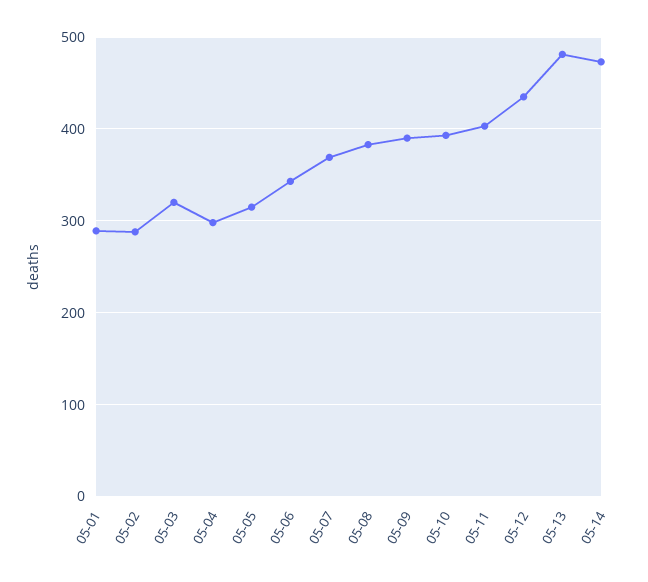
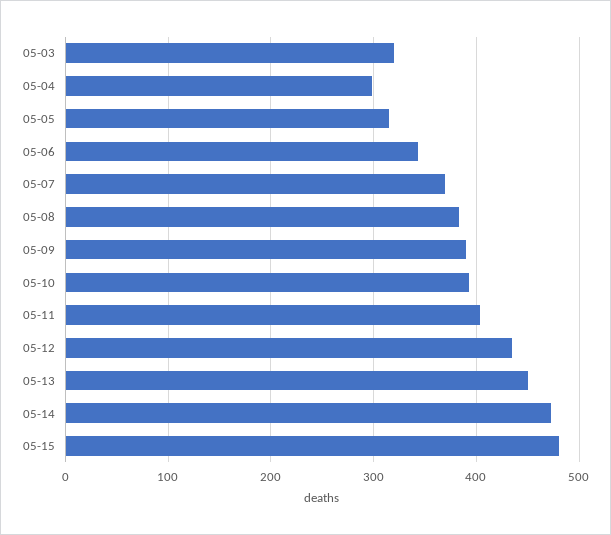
05-01: 290 -> none
05-02: 290 -> none
05-13: 480 -> 450
05-15: none -> 480

